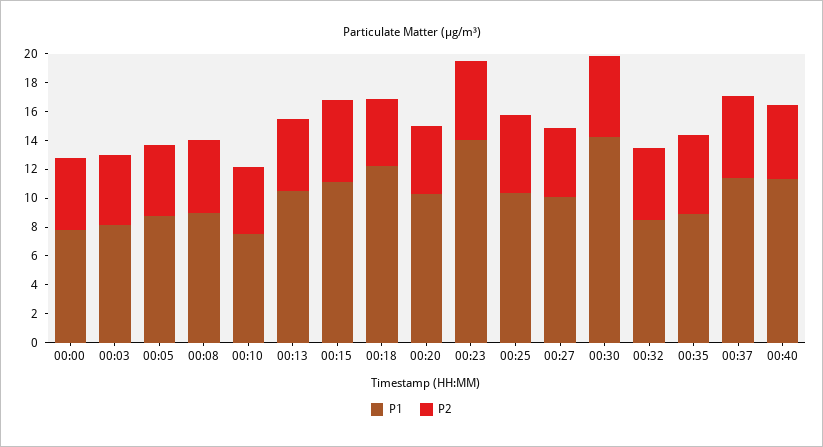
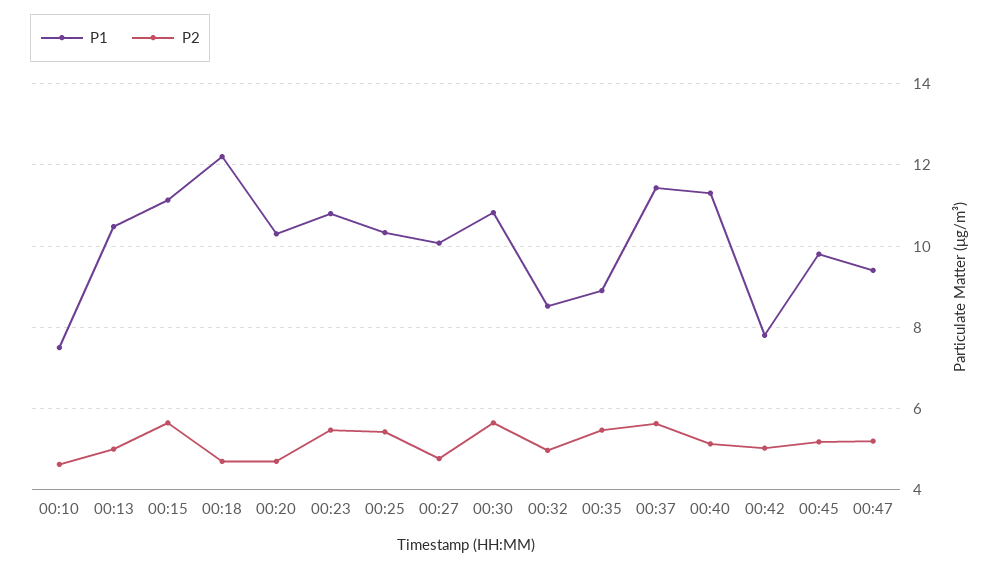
P1, 00:00: 8 -> none
P2, 00:00: 5 -> none
P1, 00:03: 8 -> none
P2, 00:03: 5 -> none
P1, 00:05: 9 -> none
P2, 00:05: 5 -> none
P1, 00:08: 9 -> none
P2, 00:08: 5 -> none
P1, 00:23: 14 -> 10.8
P1, 00:30: 14 -> 10.8
P1, 00:42: none -> 7.8
P2, 00:42: none -> 5
P1, 00:45: none -> 9.8
P2, 00:45: none -> 5.2
P1, 00:47: none -> 9.4
P2, 00:47: none -> 5.2

